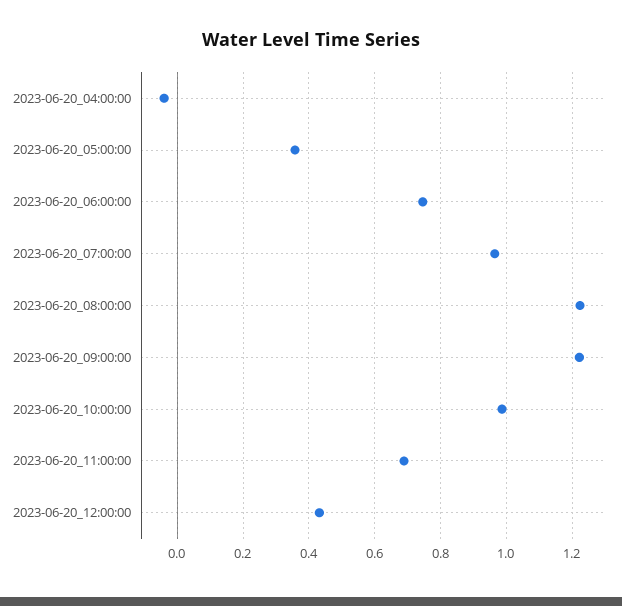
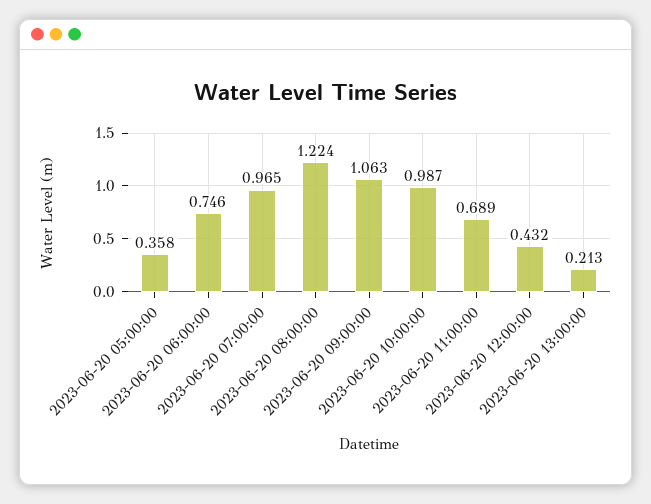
2023-06-20_04:00:00: -0.04 -> none
2023-06-20_09:00:00: 1.22 -> 1.063
2023-06-20 13:00:00: none -> 0.213

